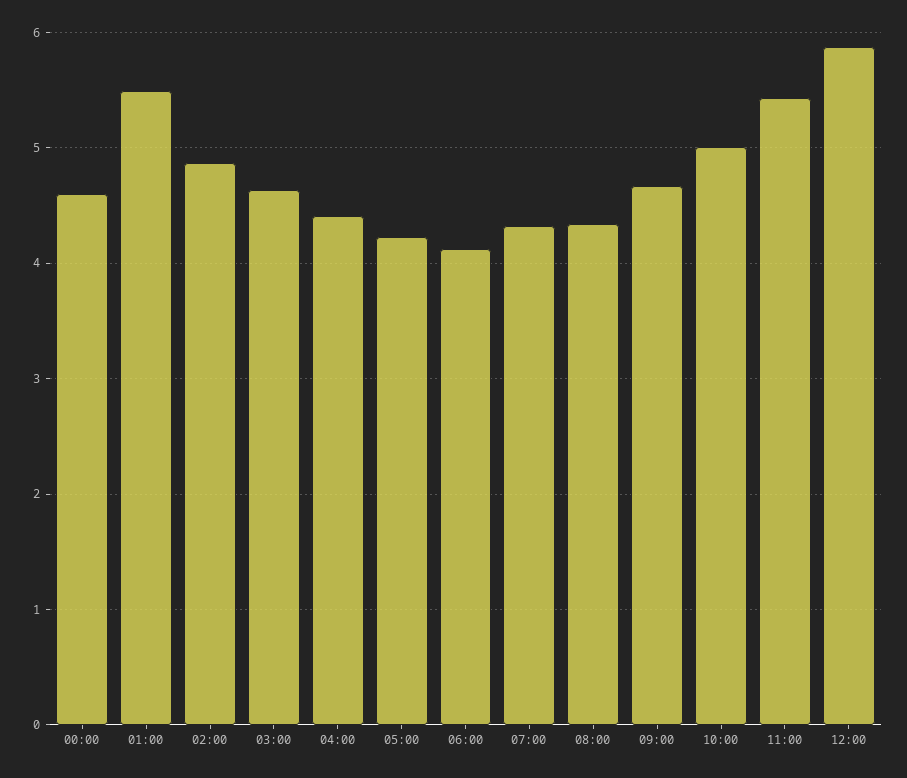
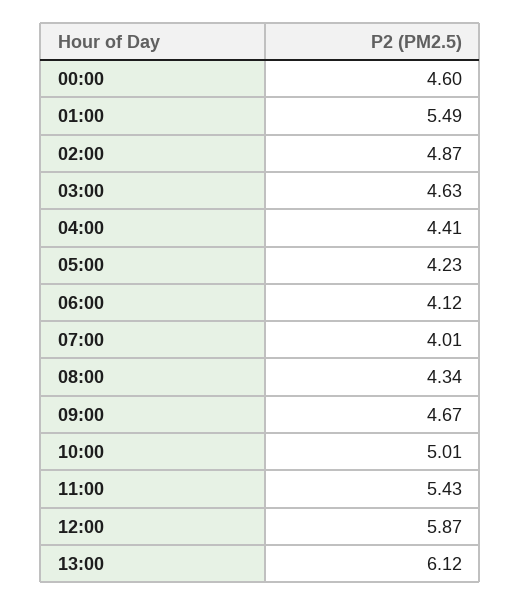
07:00: 4.3 -> 4.01
13:00: none -> 6.12

